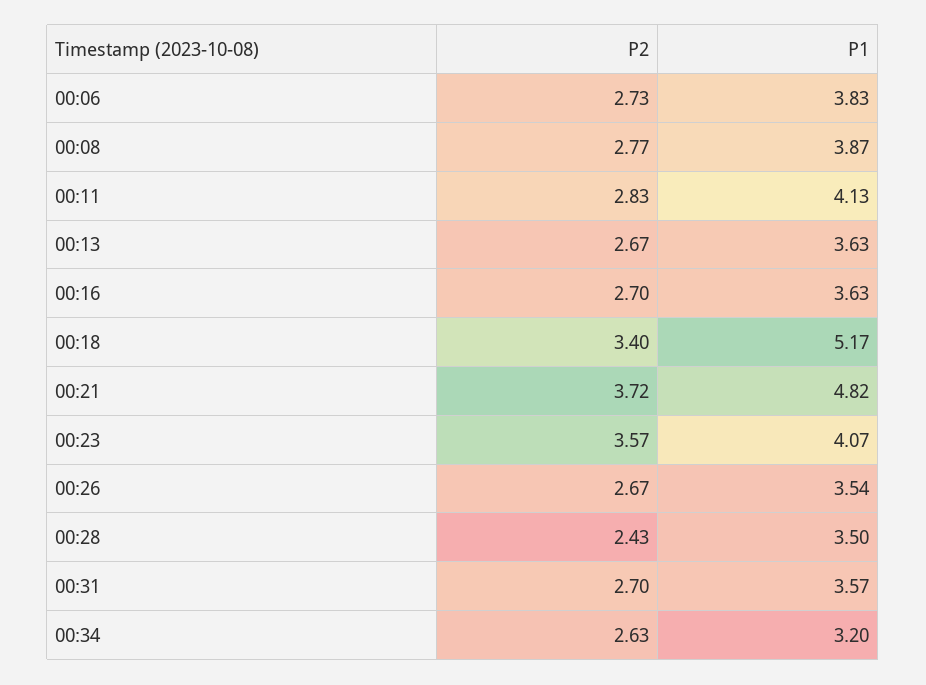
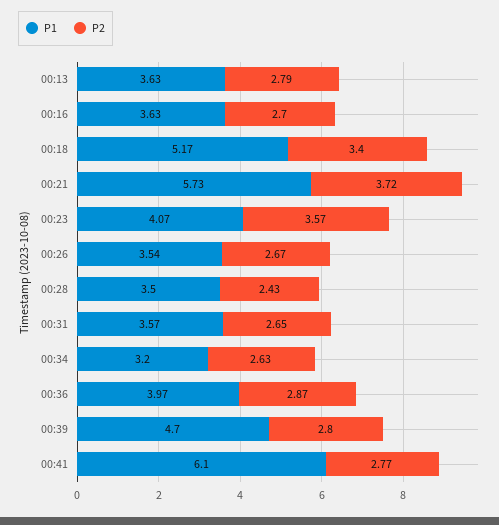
P2, 00:06: 2.73 -> none
P1, 00:06: 3.83 -> none
P2, 00:08: 2.77 -> none
P1, 00:08: 3.87 -> none
P2, 00:11: 2.83 -> none
P1, 00:11: 4.13 -> none
P2, 00:13: 2.67 -> 2.79
P1, 00:21: 4.82 -> 5.73
P2, 00:31: 2.7 -> 2.65
P1, 00:36: none -> 3.97
P2, 00:36: none -> 2.87
P1, 00:39: none -> 4.7
P2, 00:39: none -> 2.8
P1, 00:41: none -> 6.1
P2, 00:41: none -> 2.77

